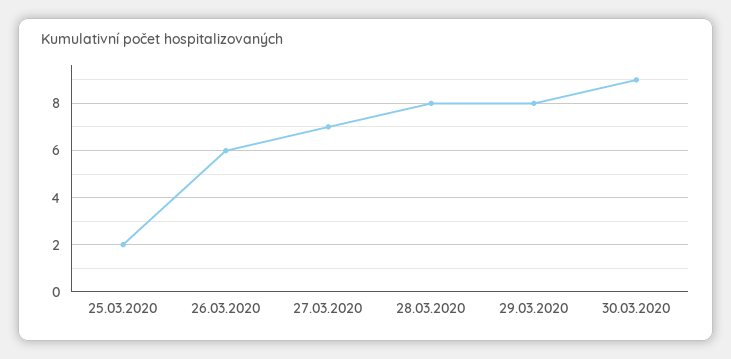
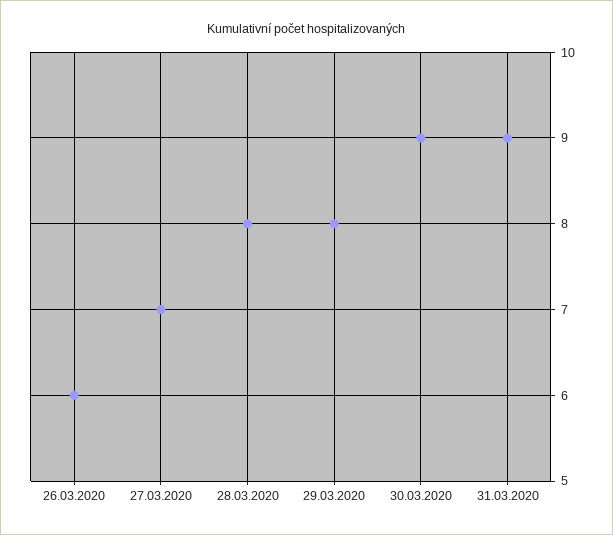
25.03.2020: 2 -> none
31.03.2020: none -> 9

